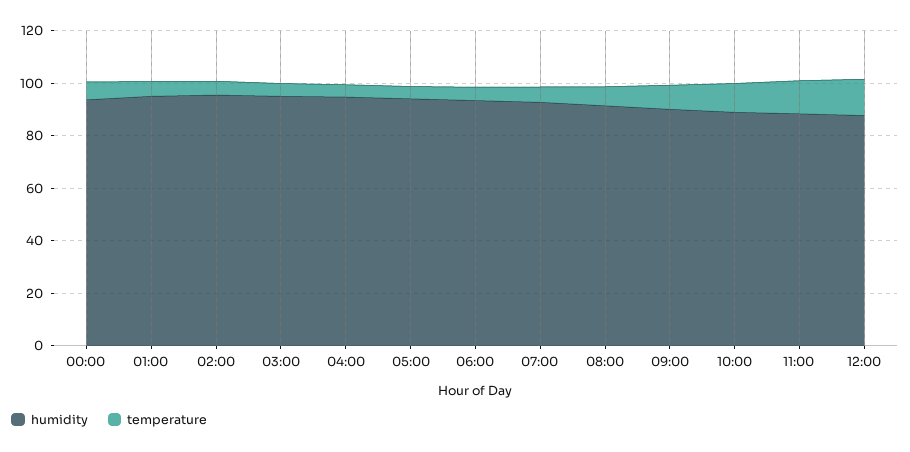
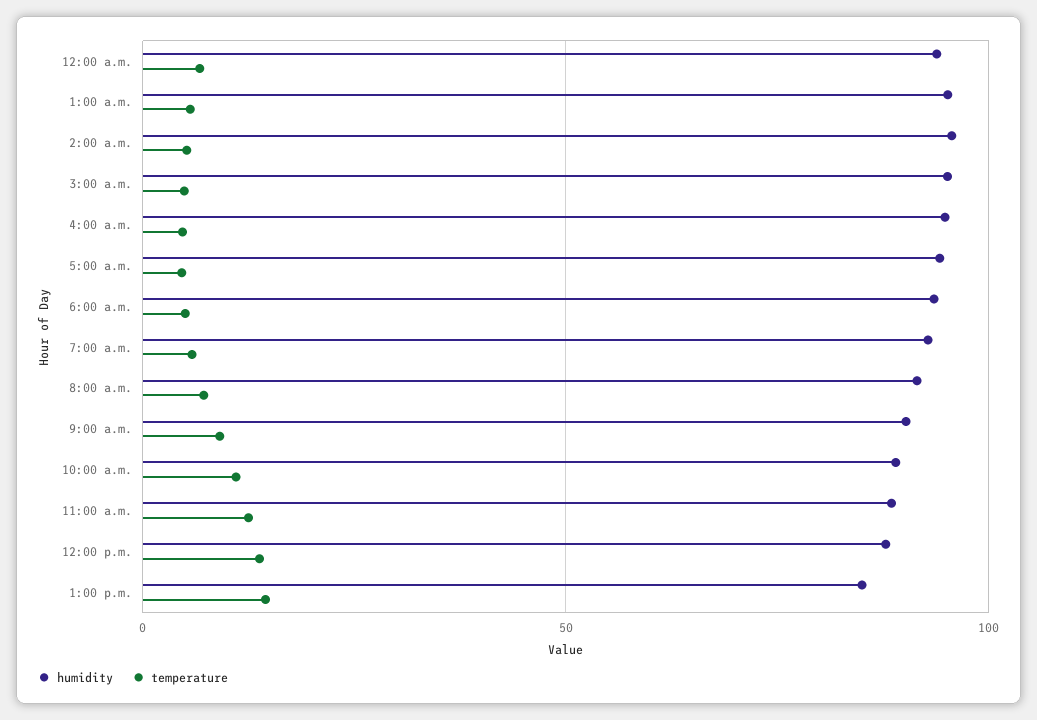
humidity, 1:00 p.m.: none -> 85
temperature, 1:00 p.m.: none -> 15

